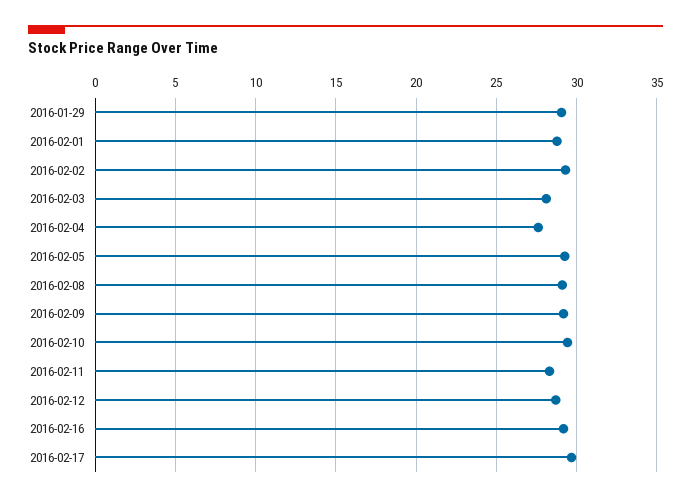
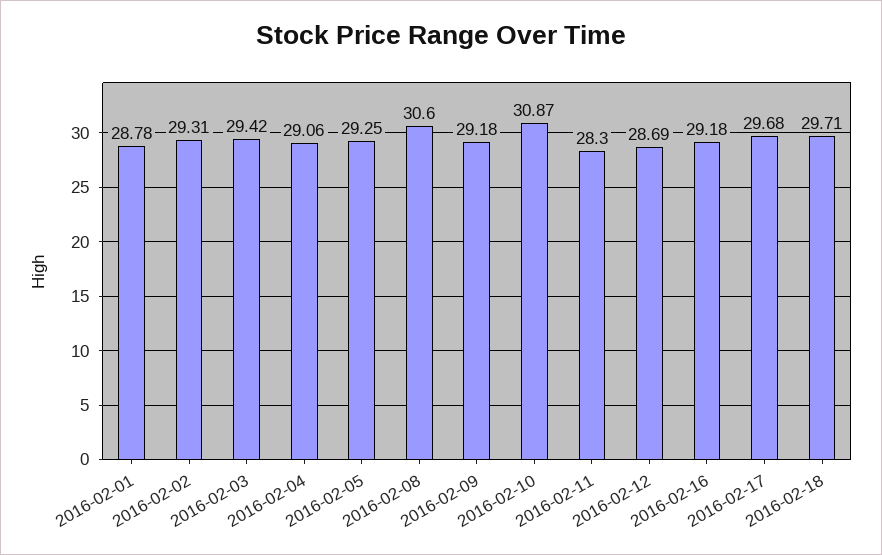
2016-01-29: 29 -> none
2016-02-03: 28 -> 29.42
2016-02-04: 27.5 -> 29.06
2016-02-08: 29 -> 30.6
2016-02-10: 29.5 -> 30.87
2016-02-18: none -> 29.71

